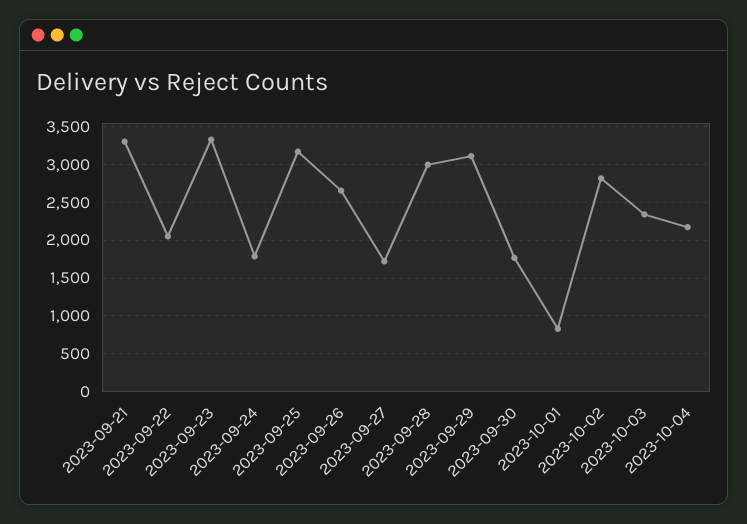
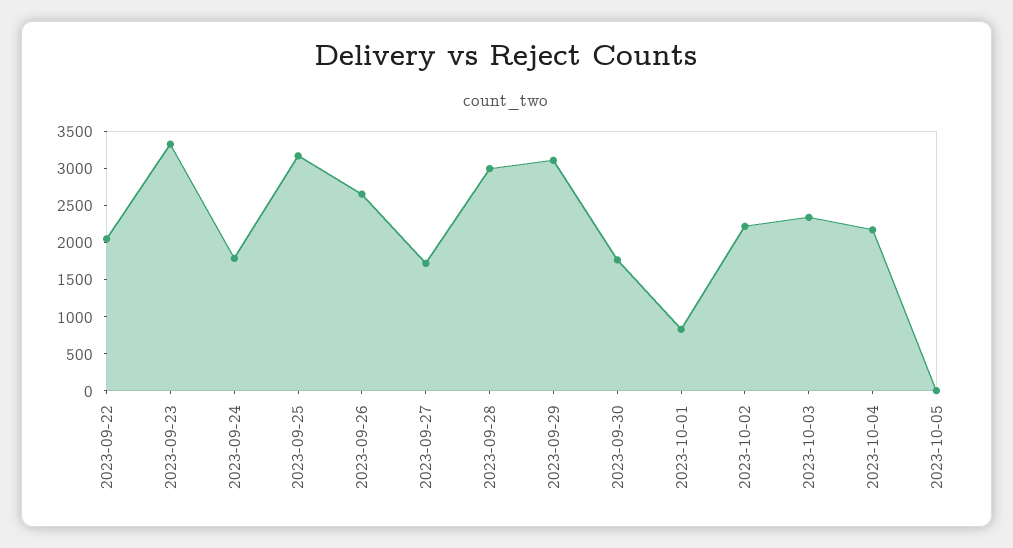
2023-09-21: 3300 -> none
2023-10-02: 2800 -> 2250
2023-10-05: none -> 0

